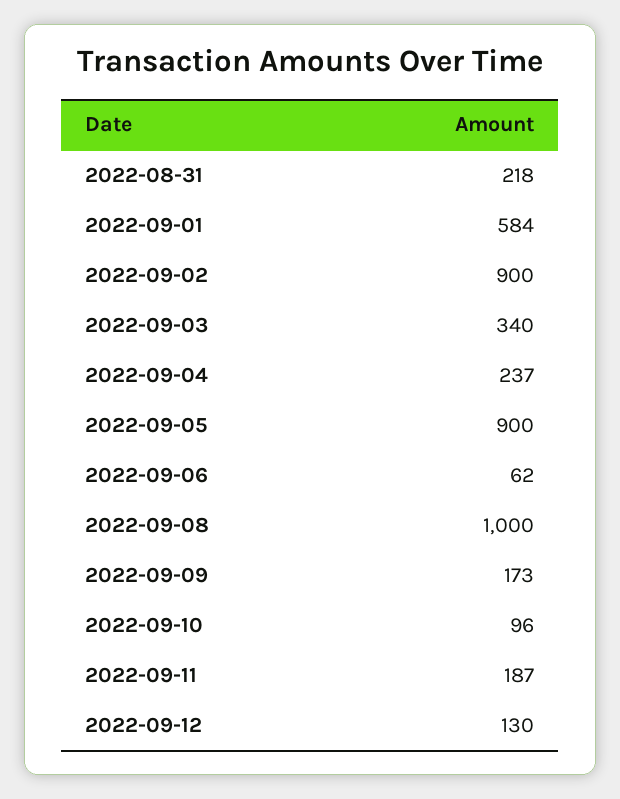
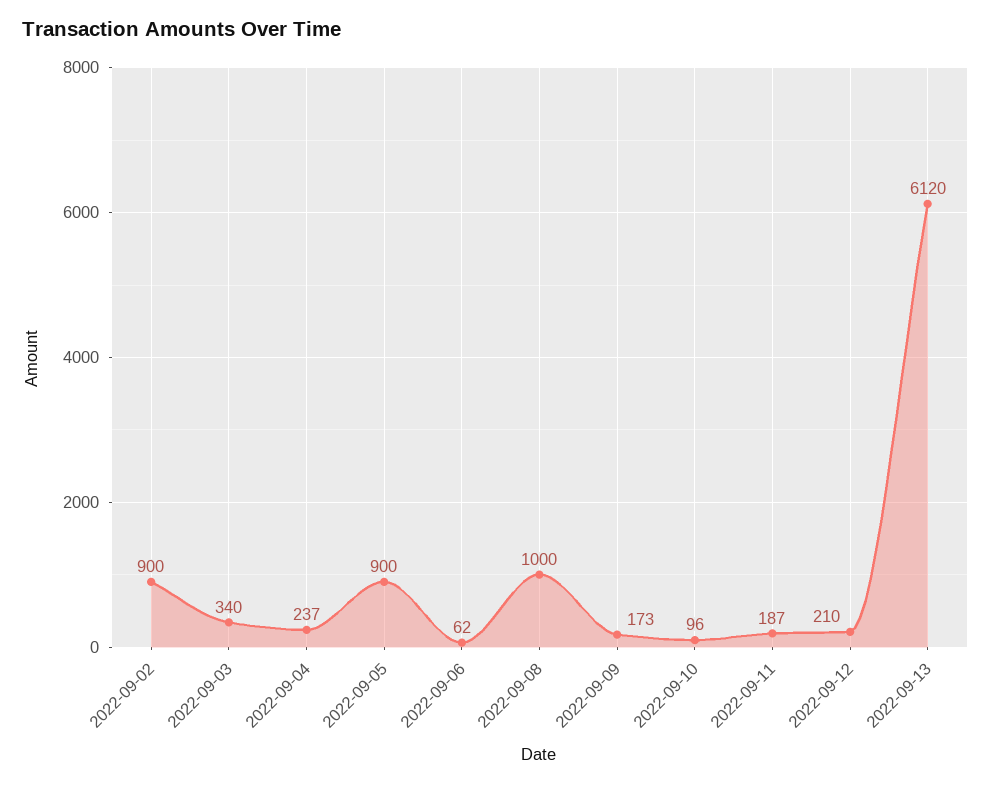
2022-08-31: 218 -> none
2022-09-01: 584 -> none
2022-09-12: 130 -> 210
2022-09-13: none -> 6120

